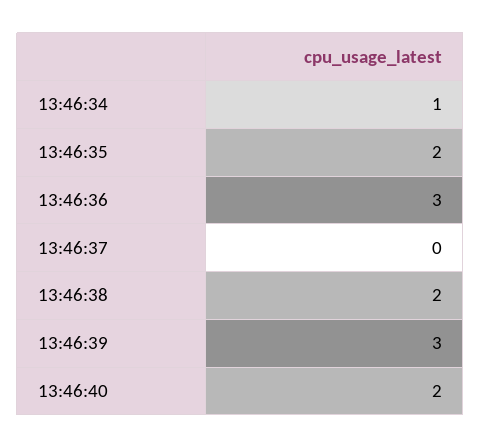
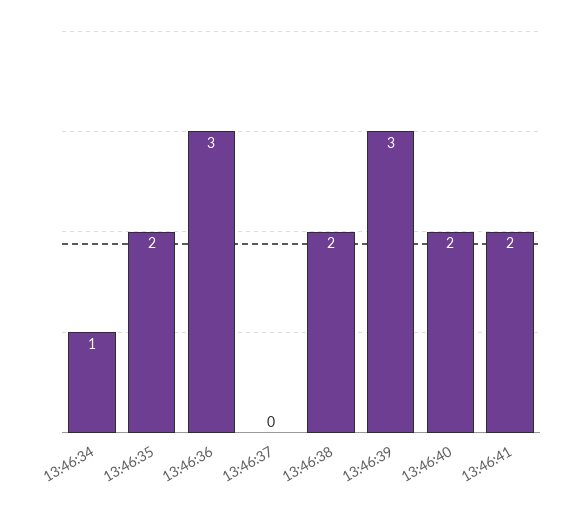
13:46:41: none -> 2

